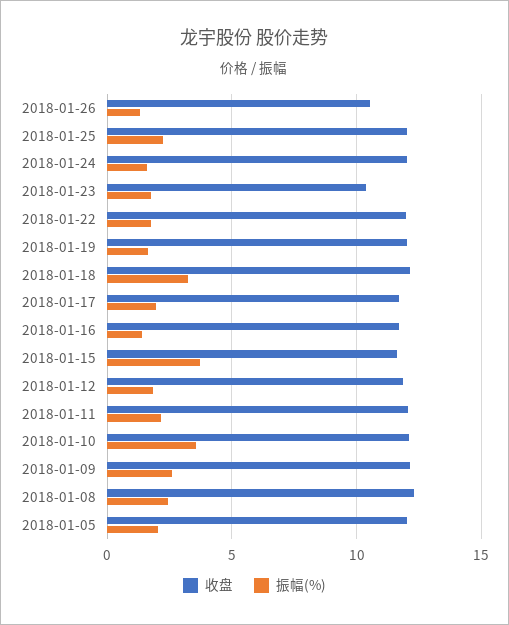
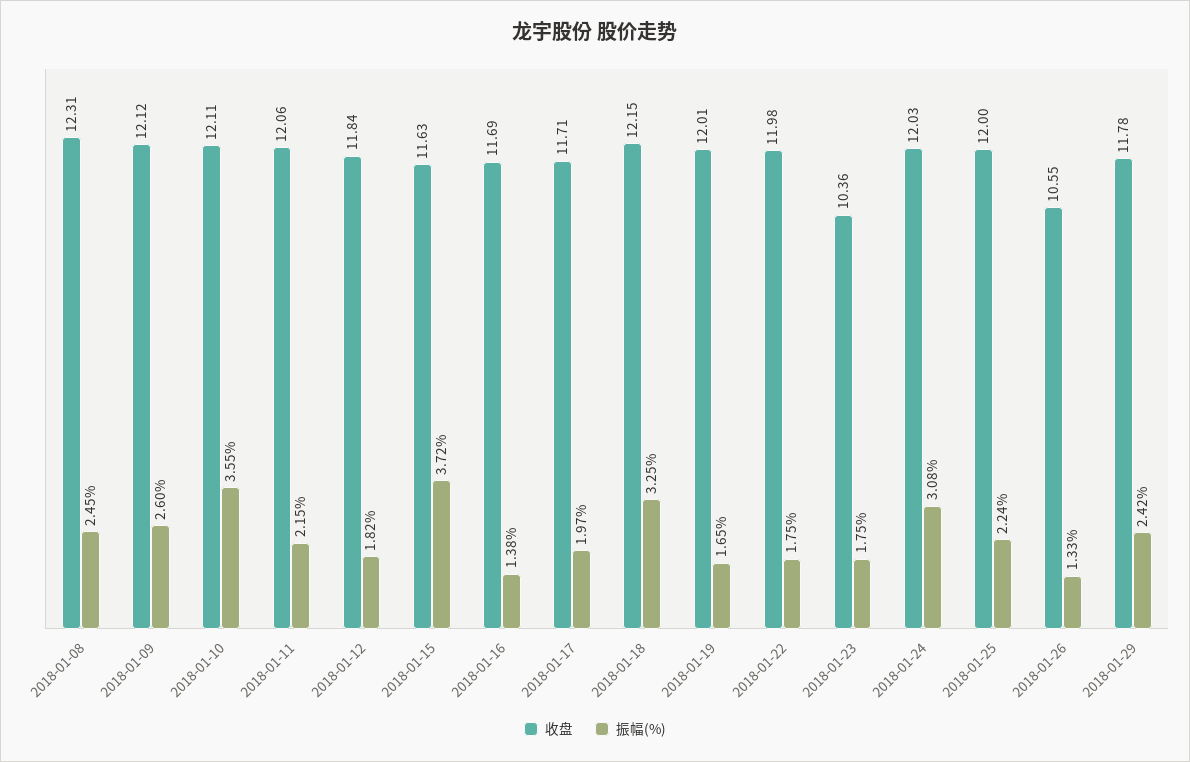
振幅(%), 2018-01-24: 1.5 -> 3.08
收盘, 2018-01-05: 12 -> none
振幅(%), 2018-01-05: 2 -> none
收盘, 2018-01-29: none -> 11.78
振幅(%), 2018-01-29: none -> 2.42

